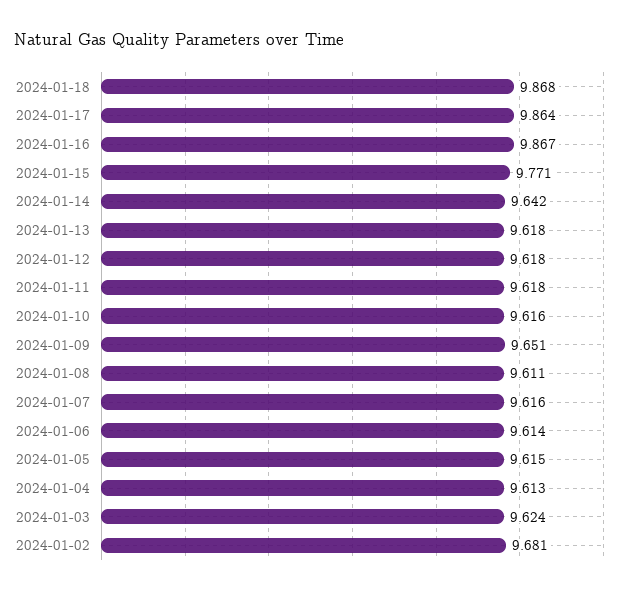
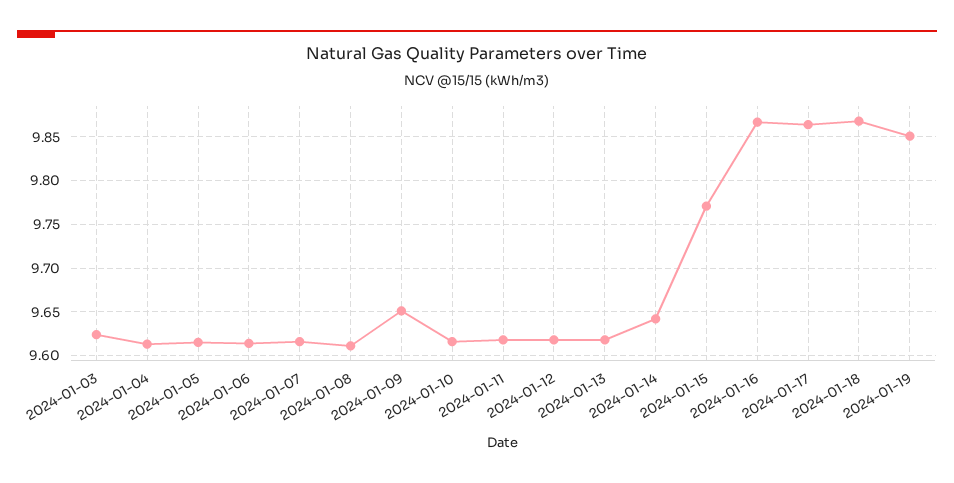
2024-01-02: 9.681 -> none
2024-01-19: none -> 9.85

